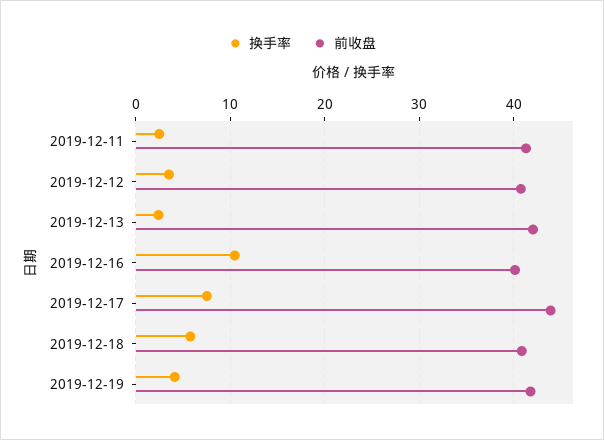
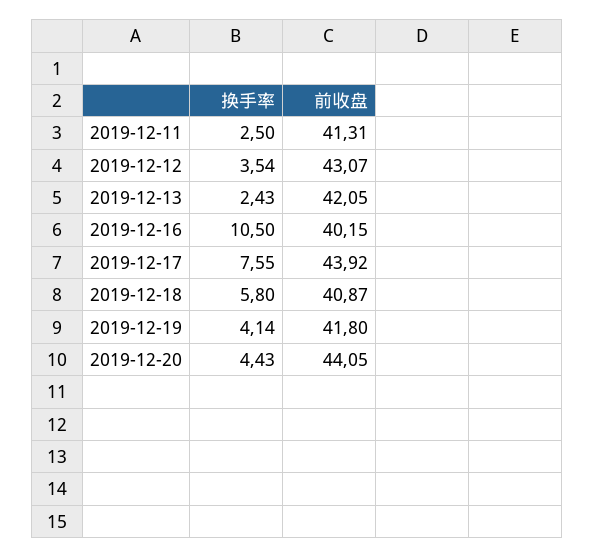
前收盘, 2019-12-12: 41 -> 43.07
换手率, 2019-12-20: none -> 4.43
前收盘, 2019-12-20: none -> 44.05

